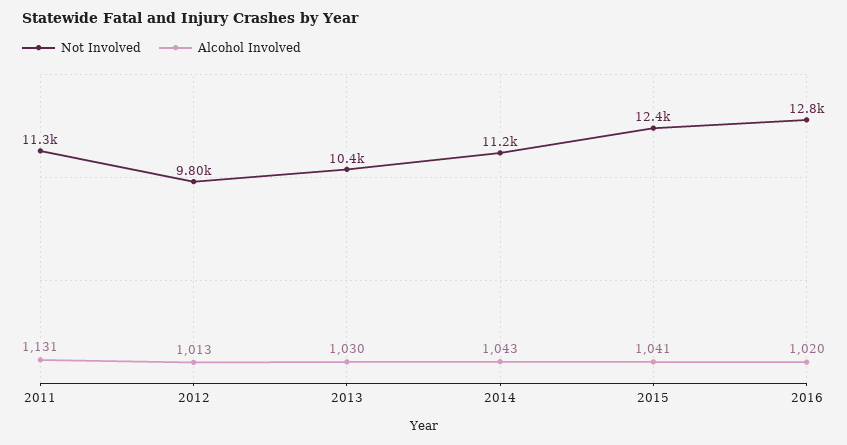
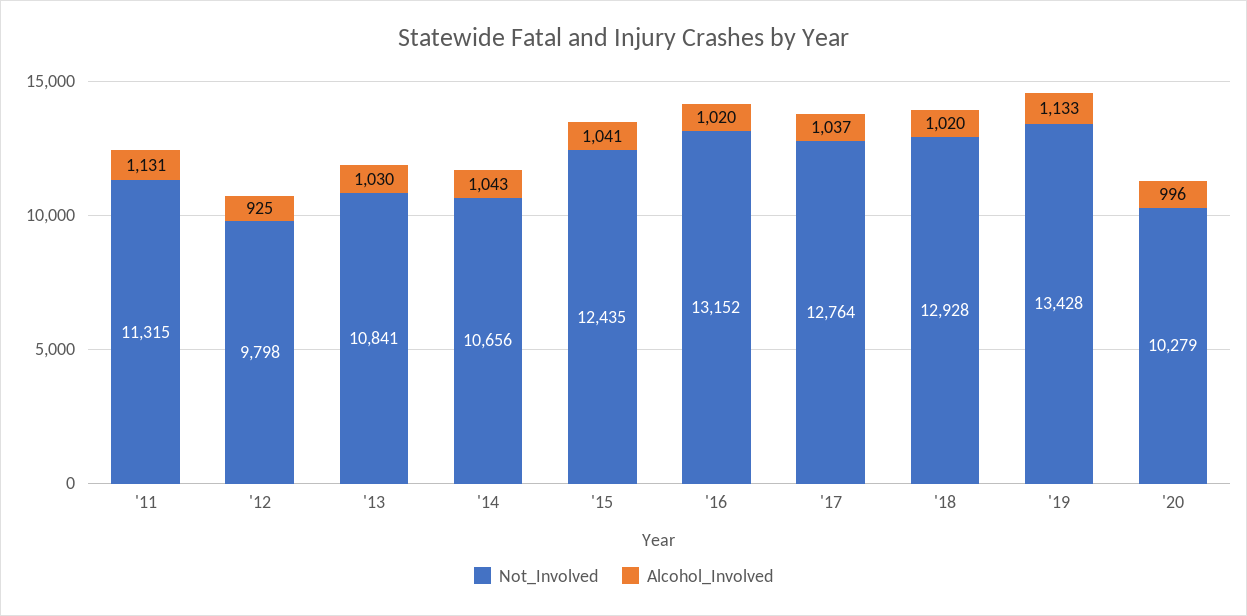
Alcohol Involved, 2012: 1013 -> 925
Not Involved, 2013: 10400 -> 10841
Not Involved, 2014: 11200 -> 10656
Not Involved, 2016: 12800 -> 13152
Not Involved, '17: none -> 12764
Alcohol Involved, '17: none -> 1037
Not Involved, '18: none -> 12928
Alcohol Involved, '18: none -> 1020
Not Involved, '19: none -> 13428
Alcohol Involved, '19: none -> 1133
Not Involved, '20: none -> 10279
Alcohol Involved, '20: none -> 996

